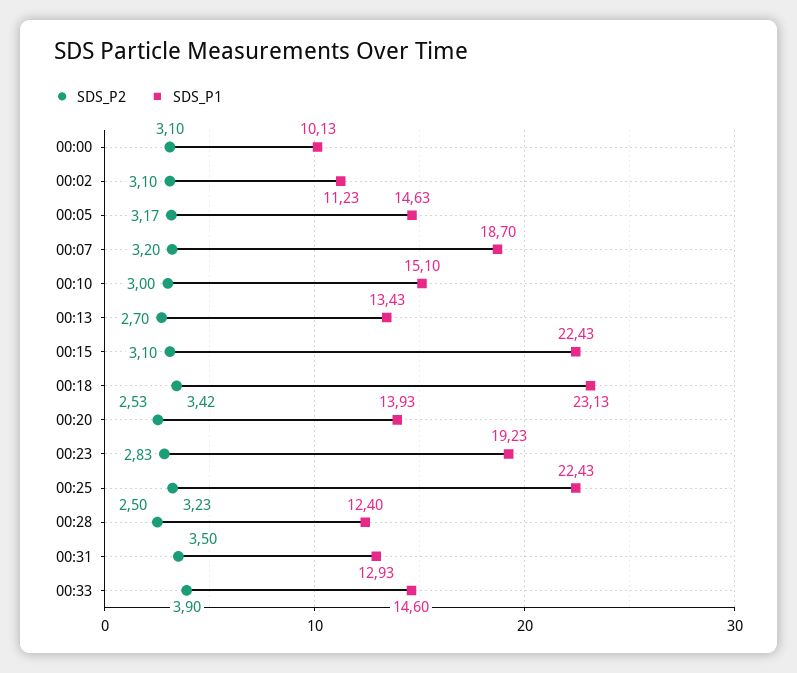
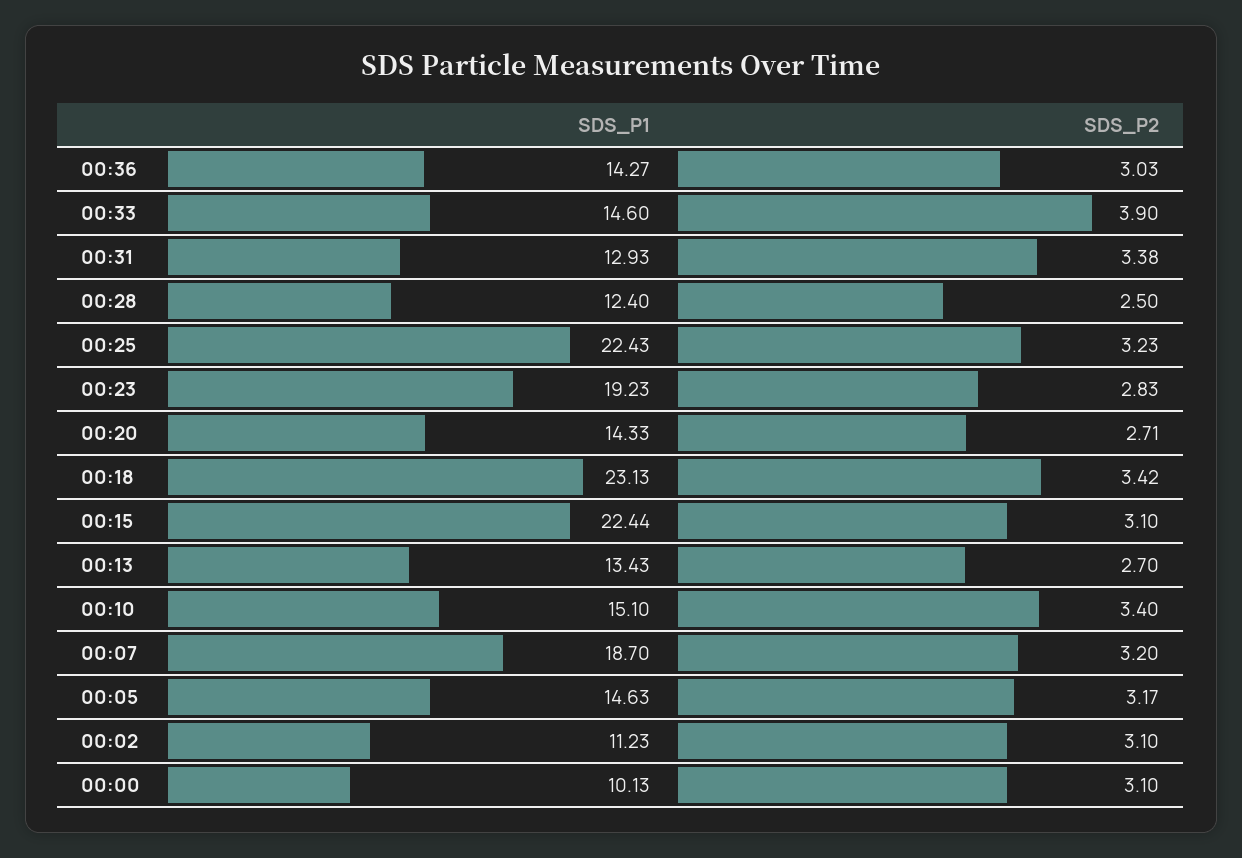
SDS_P2, 00:10: 3 -> 3.4
SDS_P1, 00:15: 22.43 -> 22.44
SDS_P2, 00:20: 2.53 -> 2.71
SDS_P1, 00:20: 13.93 -> 14.33
SDS_P2, 00:31: 3.5 -> 3.38
SDS_P1, 00:36: none -> 14.27
SDS_P2, 00:36: none -> 3.03

